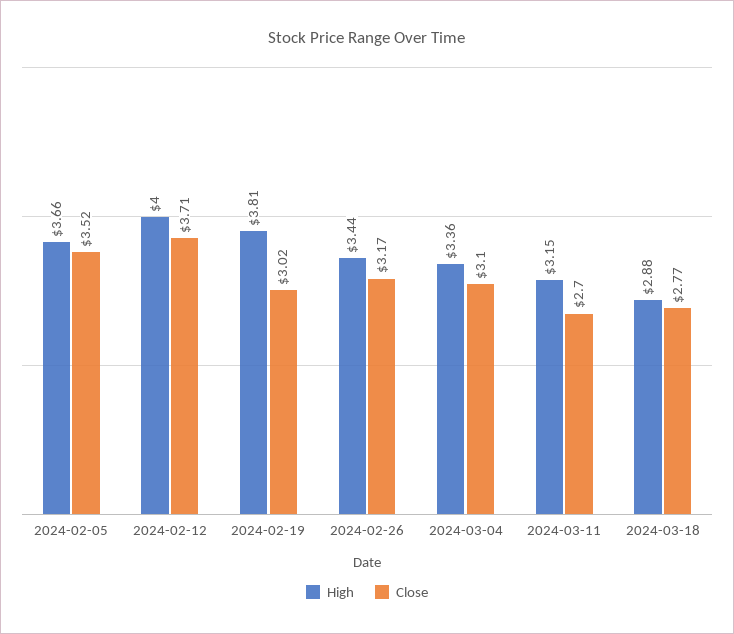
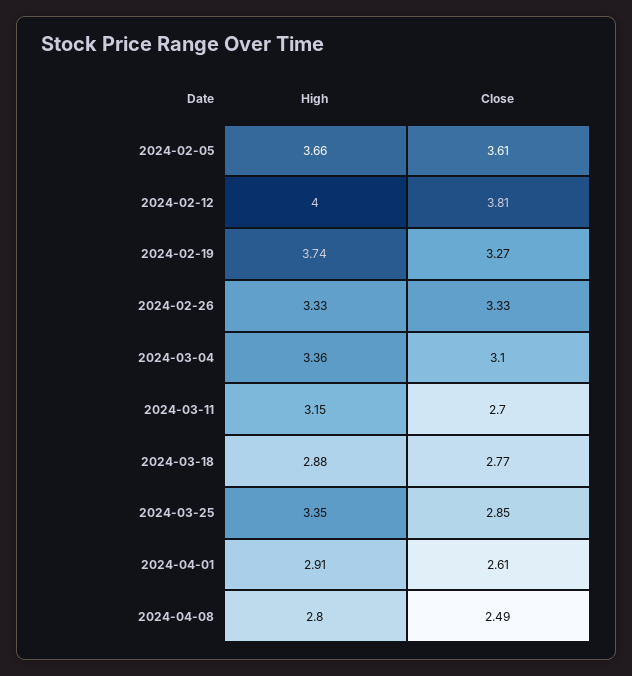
Close, 2024-02-05: 3.52 -> 3.61
Close, 2024-02-12: 3.71 -> 3.81
High, 2024-02-19: 3.81 -> 3.74
Close, 2024-02-19: 3.02 -> 3.27
High, 2024-02-26: 3.44 -> 3.33
Close, 2024-02-26: 3.17 -> 3.33
High, 2024-03-25: none -> 3.35
Close, 2024-03-25: none -> 2.85
High, 2024-04-01: none -> 2.91
Close, 2024-04-01: none -> 2.61
High, 2024-04-08: none -> 2.8
Close, 2024-04-08: none -> 2.49

